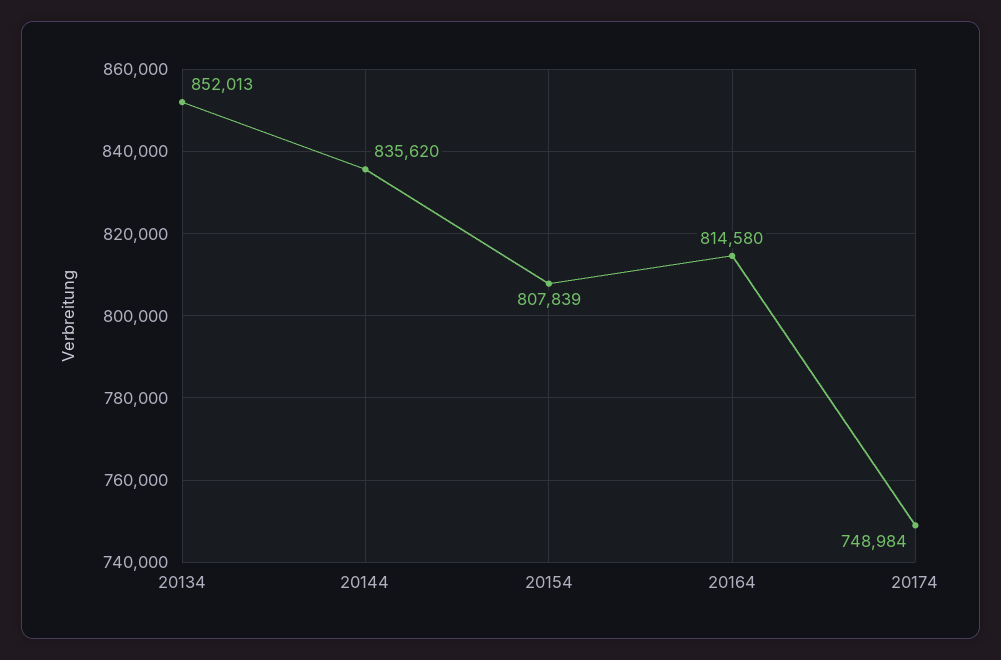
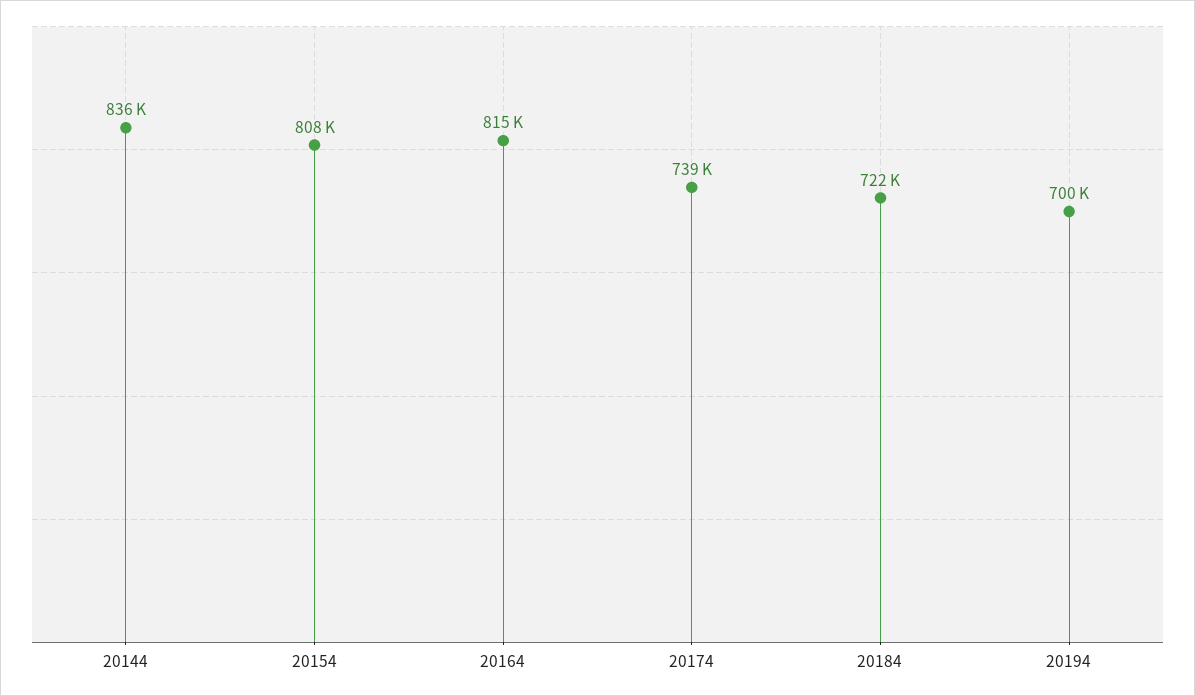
20134: 852013 -> none
20174: 748984 -> 739000
20184: none -> 722000
20194: none -> 700000

